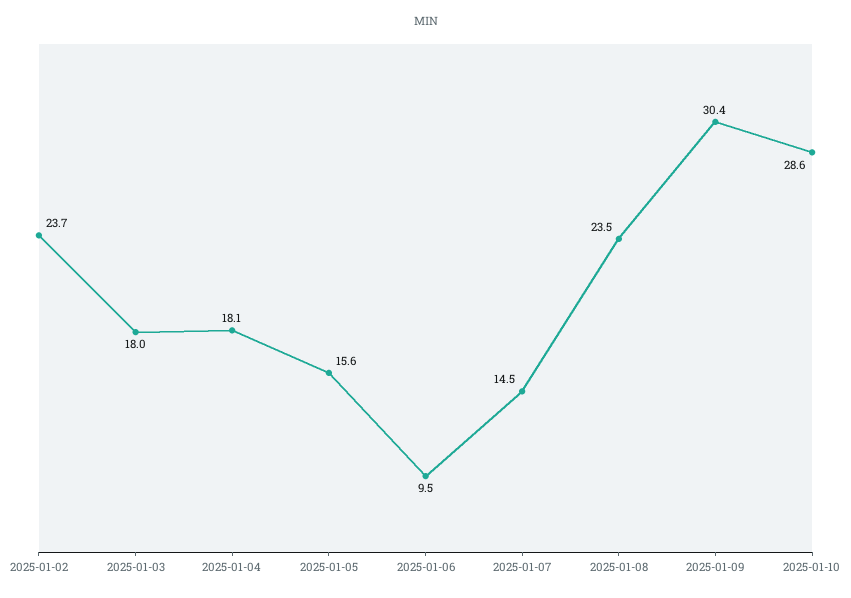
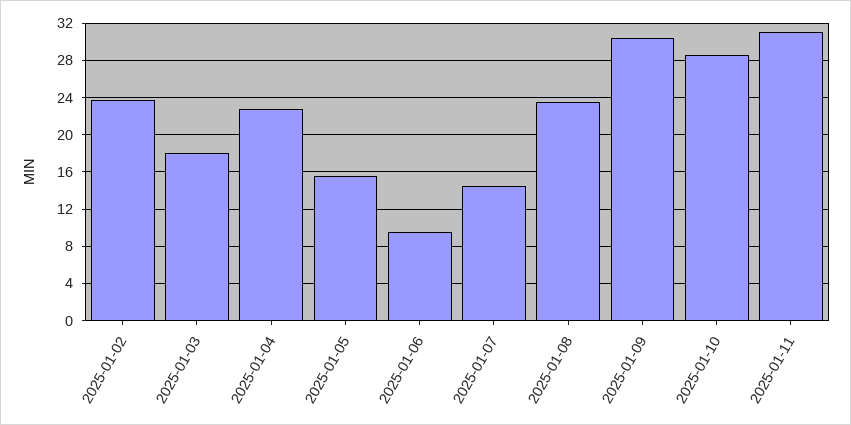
2025-01-04: 18.1 -> 23
2025-01-11: none -> 31

